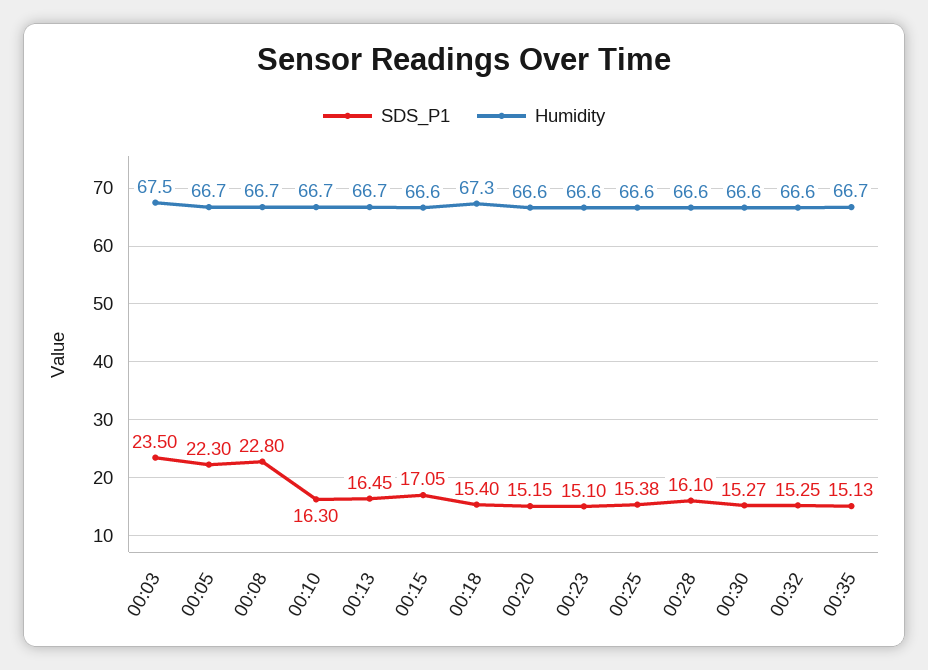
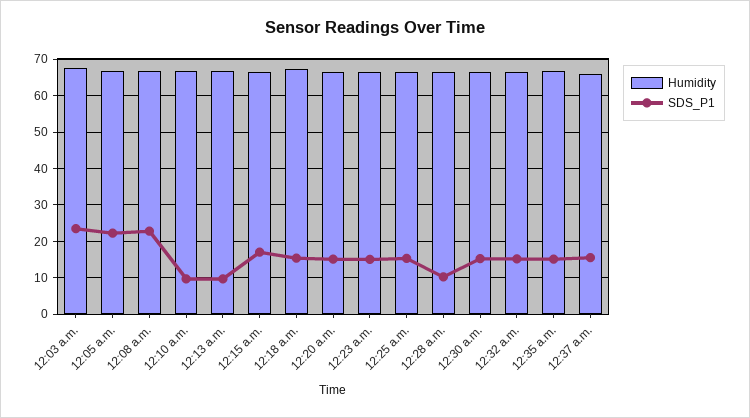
SDS_P1, 00:10: 16.3 -> 10
SDS_P1, 00:13: 16.45 -> 10
SDS_P1, 00:28: 16.1 -> 10
Humidity, 12:37 a.m.: none -> 66
SDS_P1, 12:37 a.m.: none -> 16

